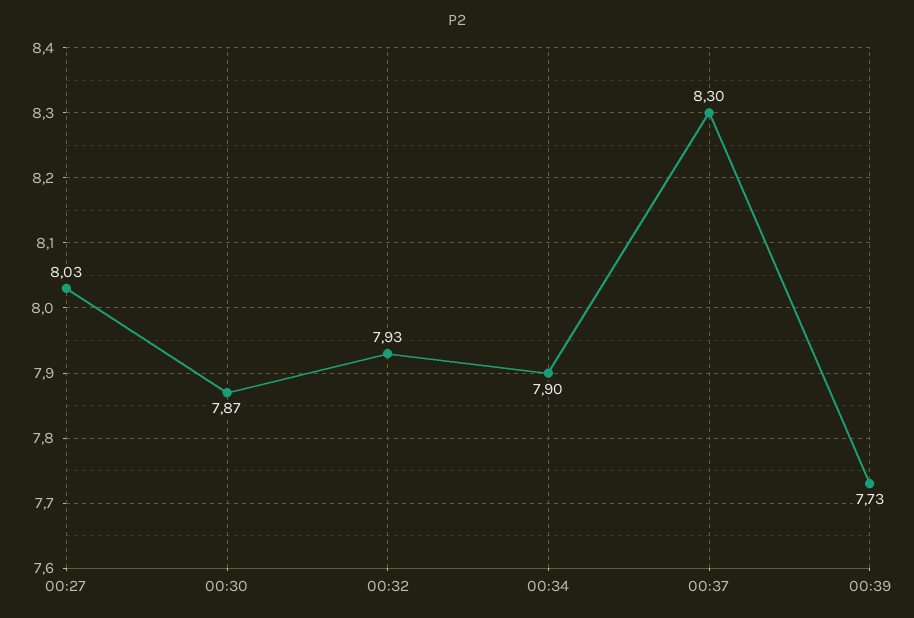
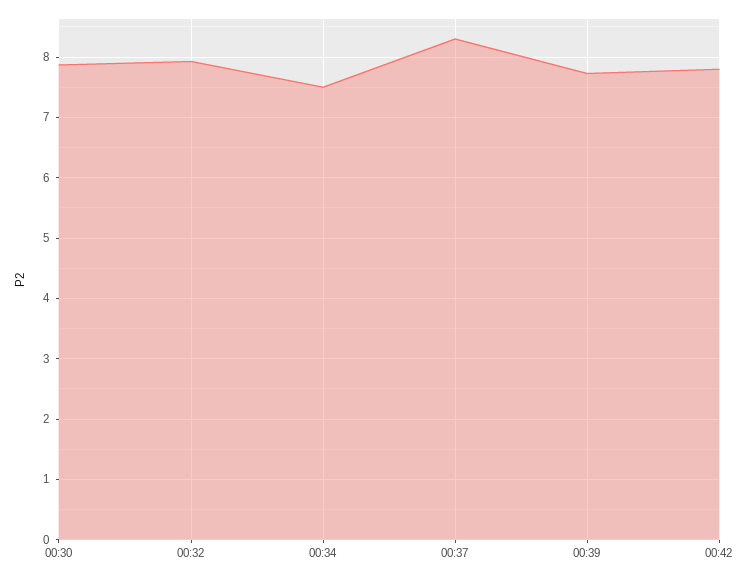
00:27: 8.03 -> none
00:34: 7.9 -> 7.5
00:42: none -> 7.8

